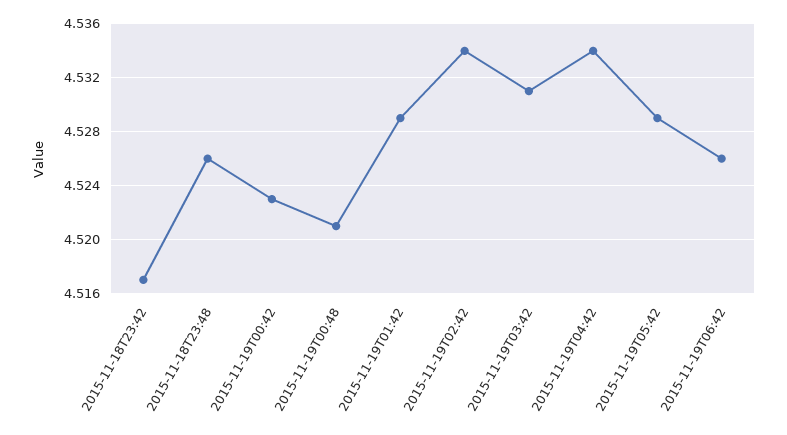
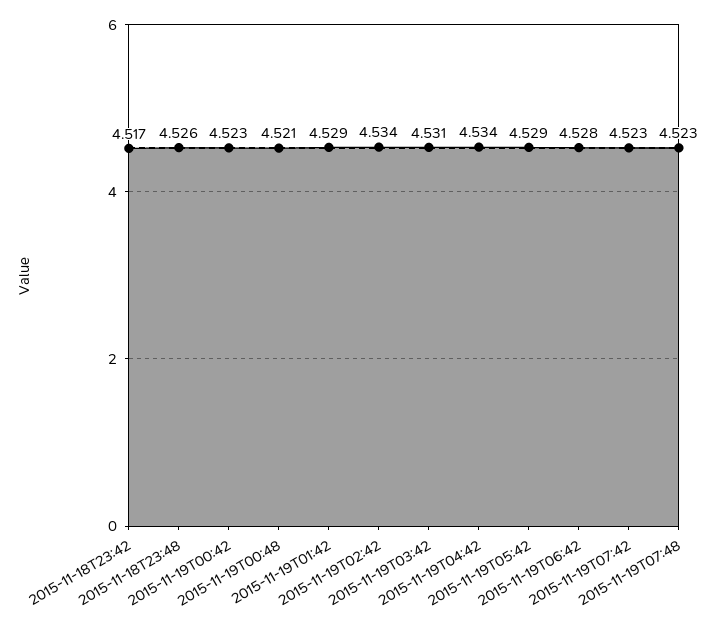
2015-11-19T06:42: 4.526 -> 4.528
2015-11-19T07:42: none -> 4.523
2015-11-19T07:48: none -> 4.523

